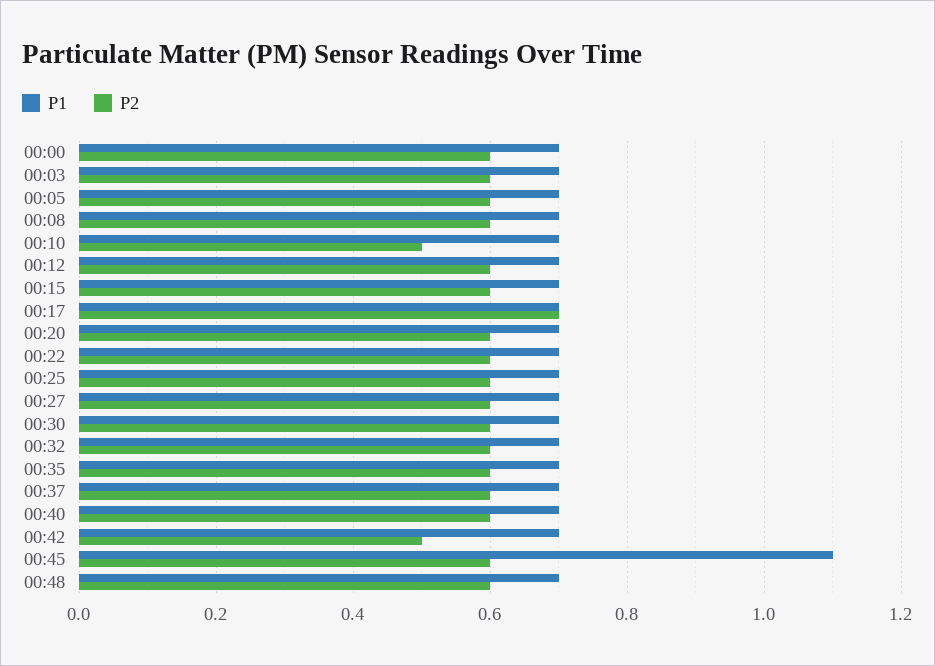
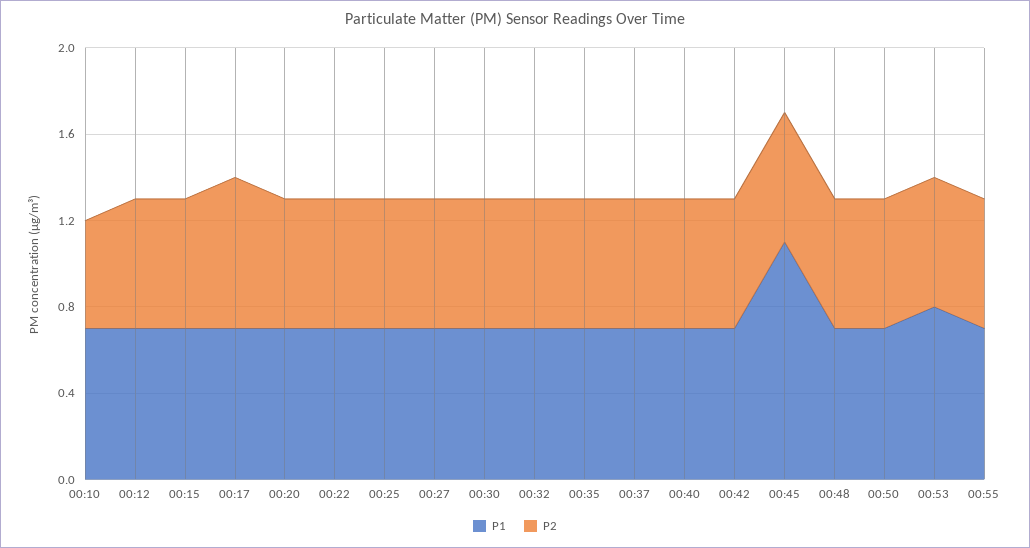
P1, 00:00: 0.7 -> none
P2, 00:00: 0.6 -> none
P1, 00:03: 0.7 -> none
P2, 00:03: 0.6 -> none
P1, 00:05: 0.7 -> none
P2, 00:05: 0.6 -> none
P1, 00:08: 0.7 -> none
P2, 00:08: 0.6 -> none
P2, 00:42: 0.5 -> 0.6
P1, 00:50: none -> 0.7
P2, 00:50: none -> 0.6
P1, 00:53: none -> 0.8
P2, 00:53: none -> 0.6
P1, 00:55: none -> 0.7
P2, 00:55: none -> 0.6

